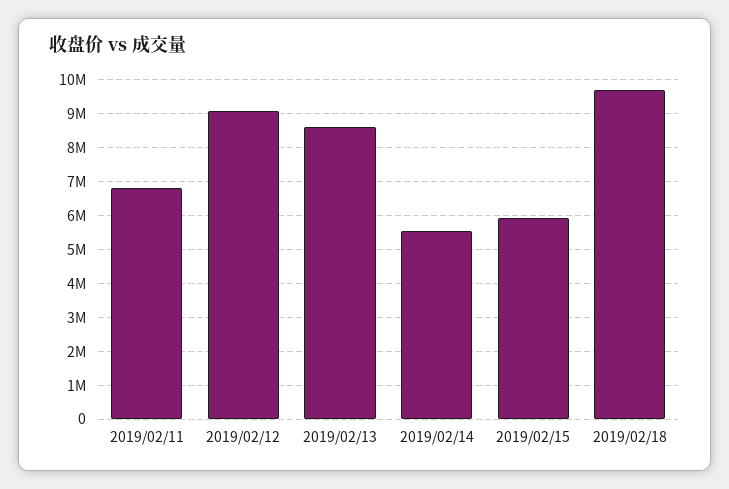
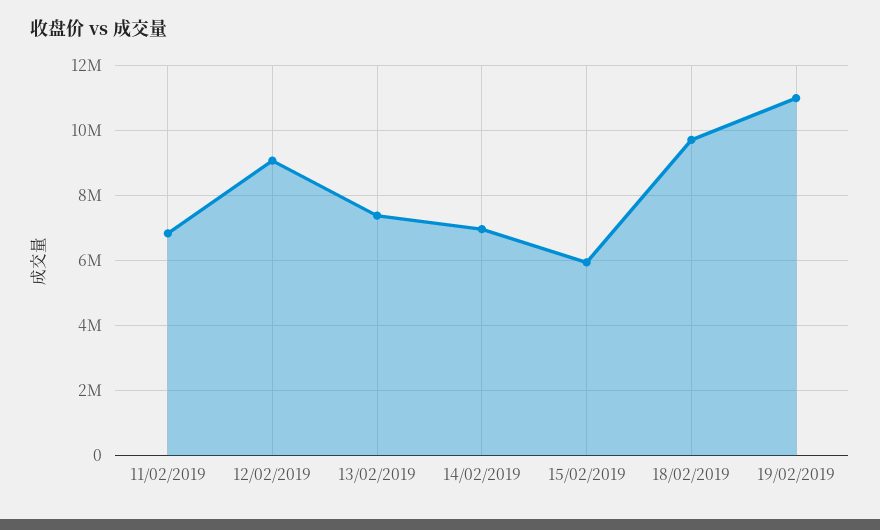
2019/02/13: 8600000 -> 7400000
2019/02/14: 5600000 -> 7000000
19/02/2019: none -> 11000000

